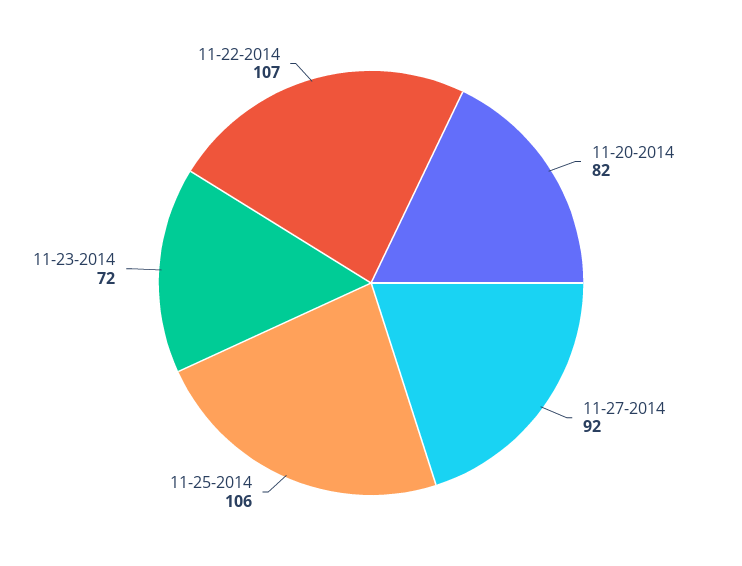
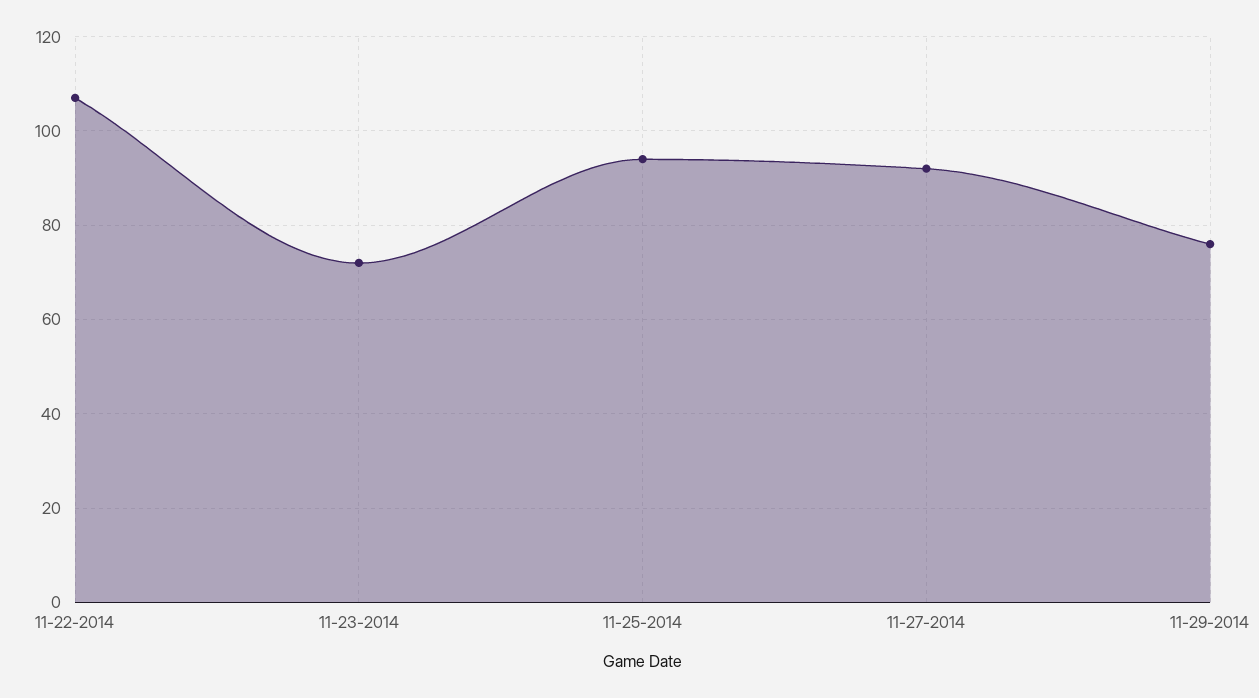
11-20-2014: 82 -> none
11-25-2014: 106 -> 95
11-29-2014: none -> 75

